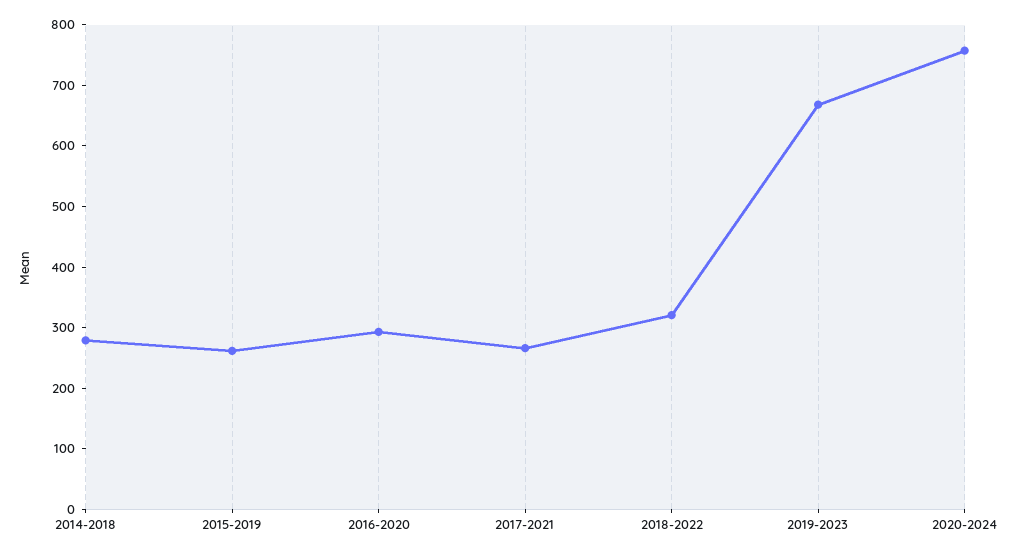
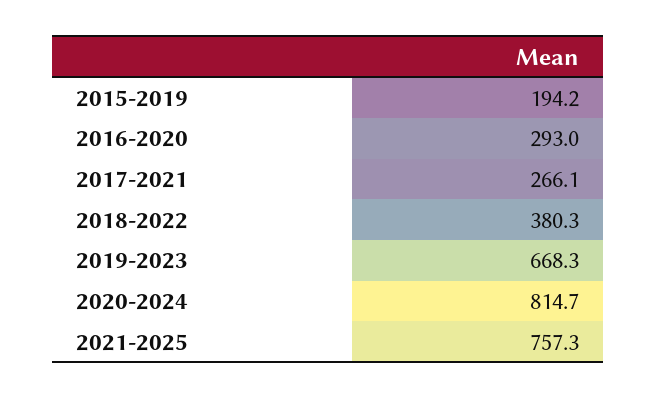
2014-2018: 280 -> none
2015-2019: 260 -> 194.2
2018-2022: 320 -> 380.3
2020-2024: 760 -> 814.7
2021-2025: none -> 757.3

